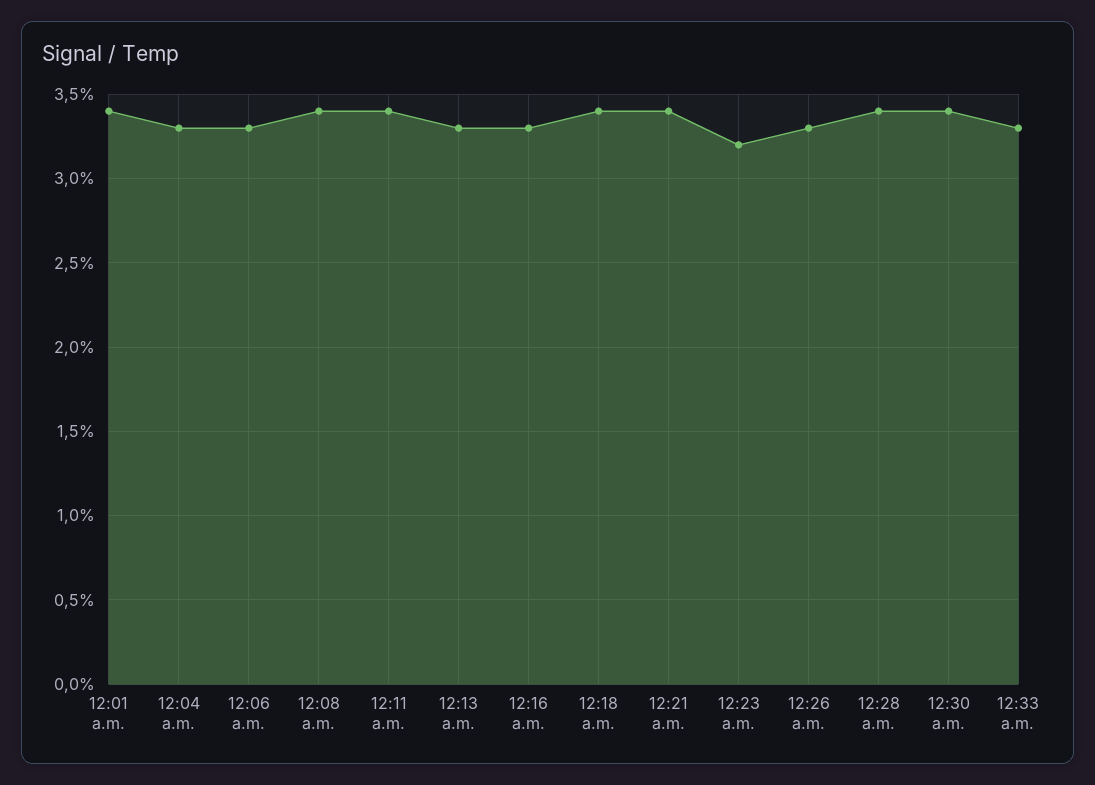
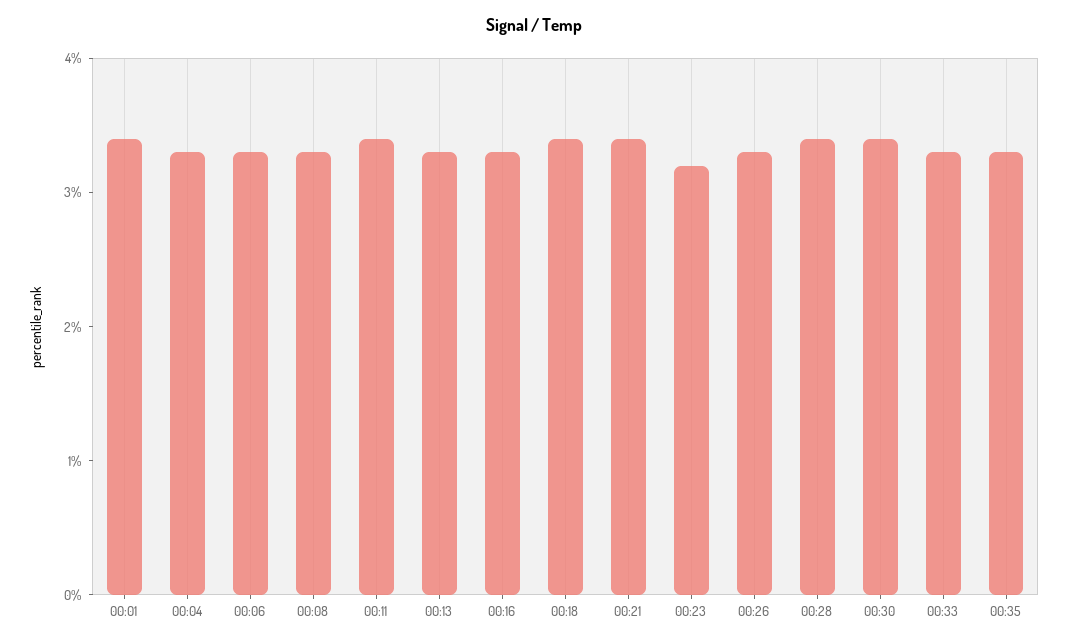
12:08 a.m.: 3.4 -> 3.3
00:35: none -> 3.3

